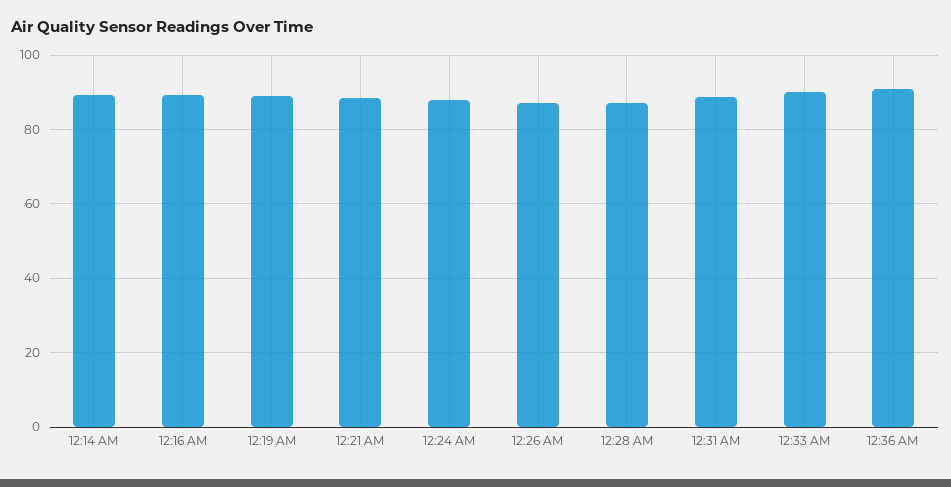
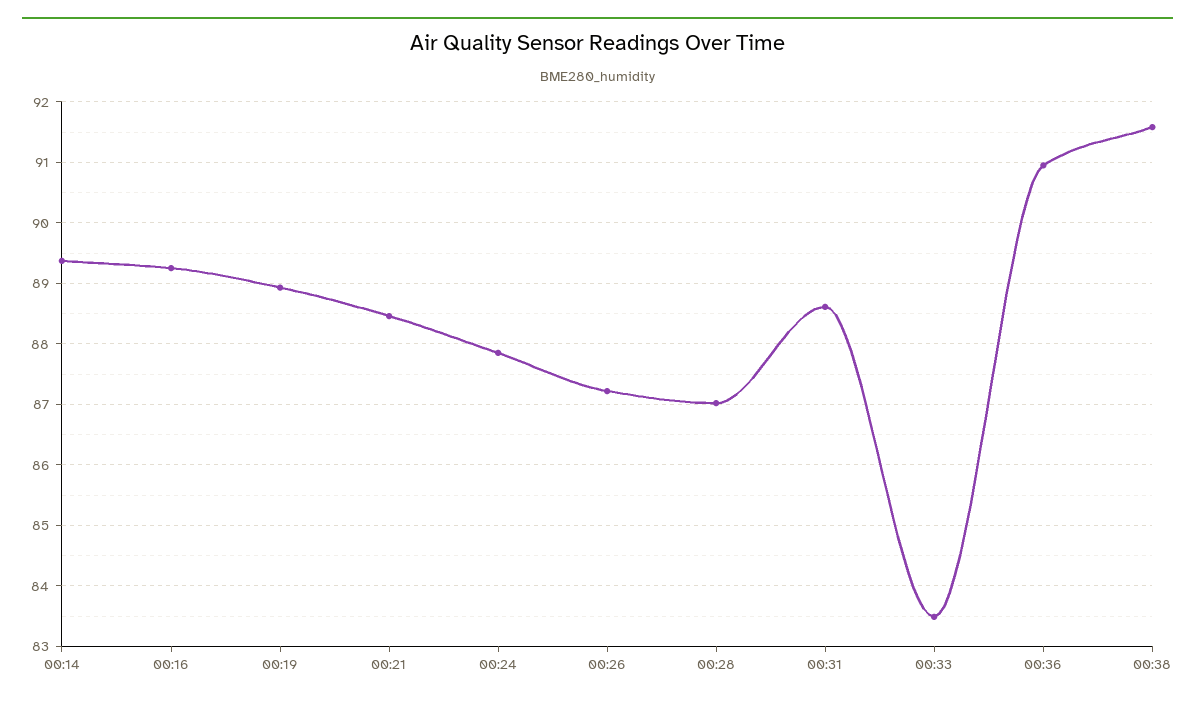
12:33 AM: 90 -> 83.5
00:38: none -> 91.6

